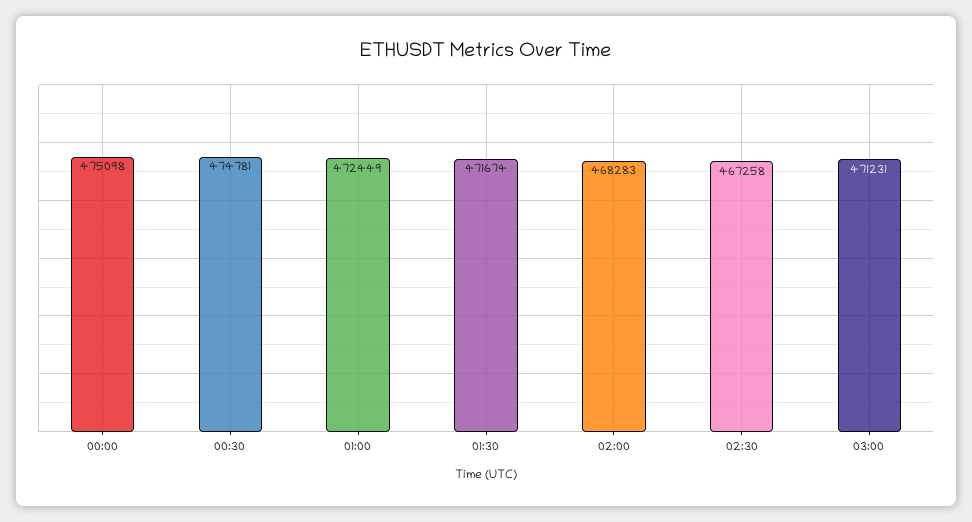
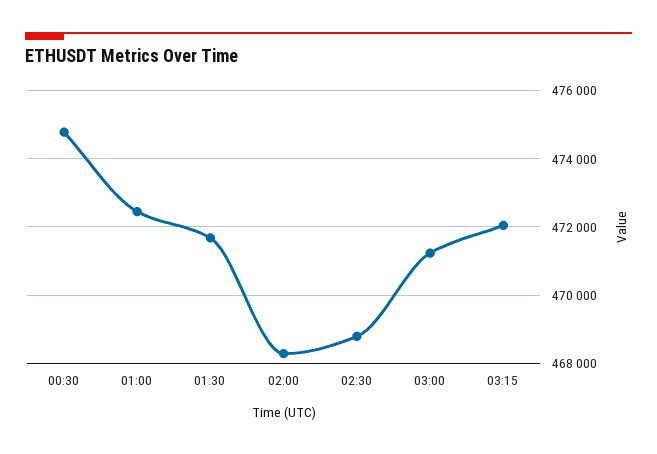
00:00: 475098 -> none
02:30: 467258 -> 468800
03:15: none -> 472000

